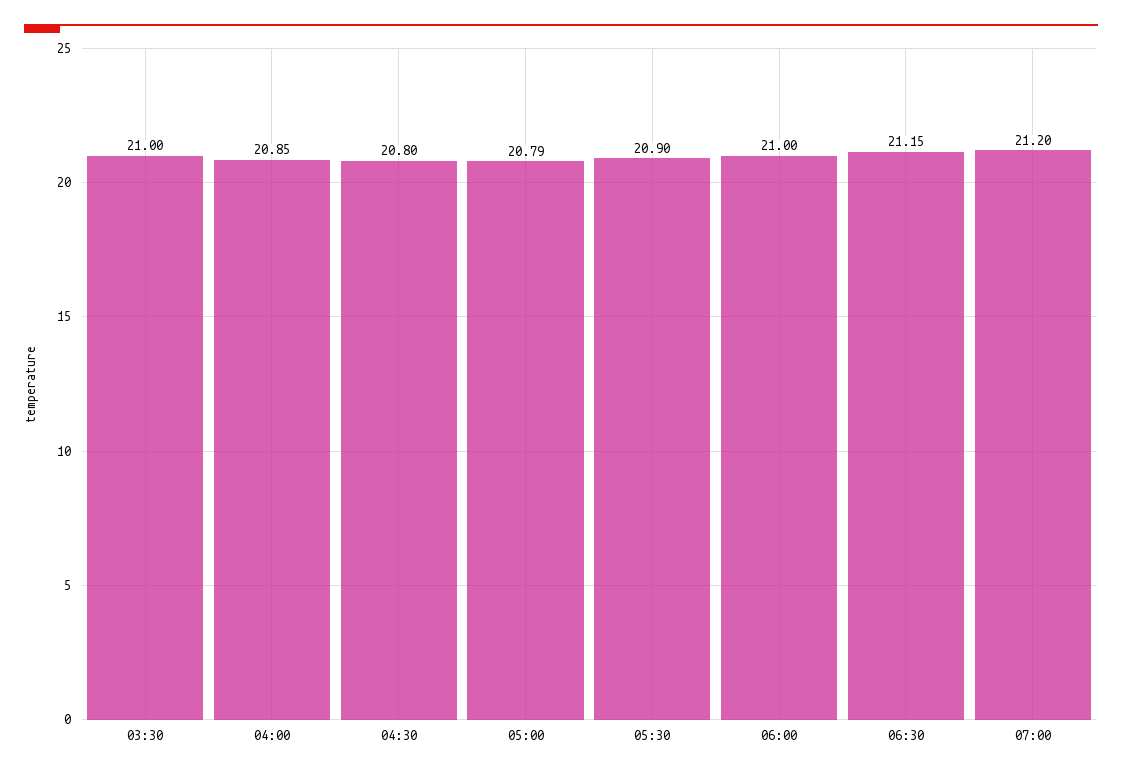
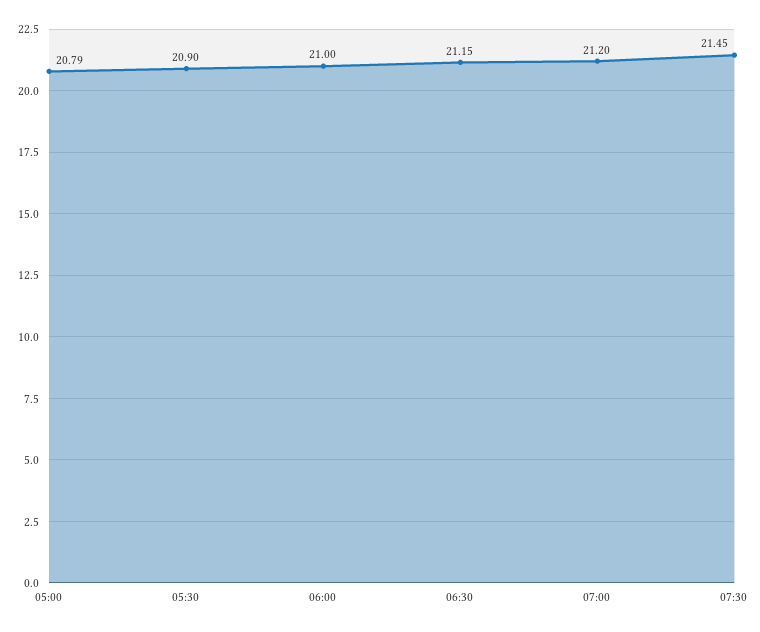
03:30: 21 -> none
04:00: 20.85 -> none
04:30: 20.8 -> none
07:30: none -> 21.45

